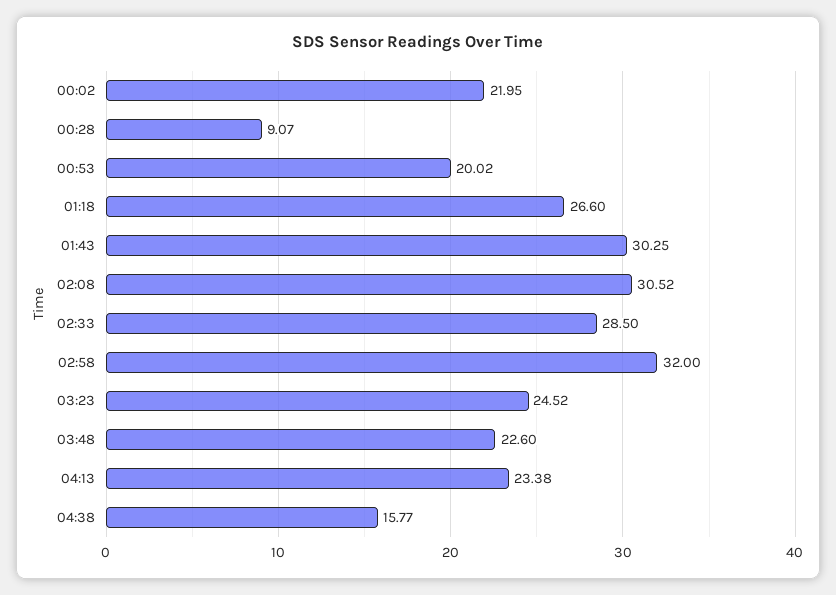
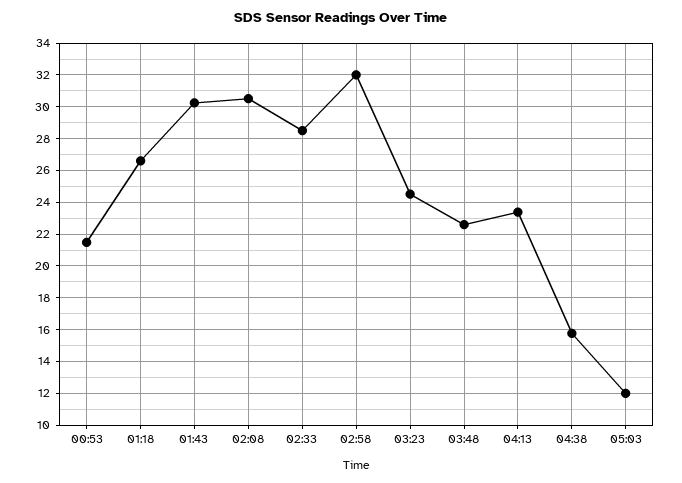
00:02: 21.95 -> none
00:28: 9.07 -> none
00:53: 20.02 -> 21.5
05:03: none -> 12

